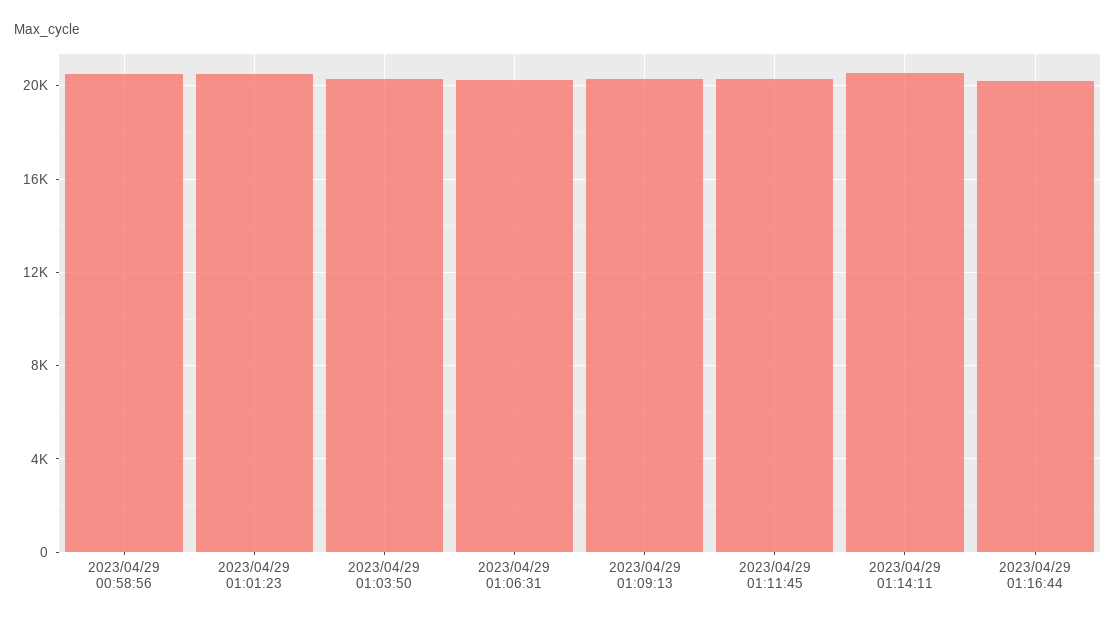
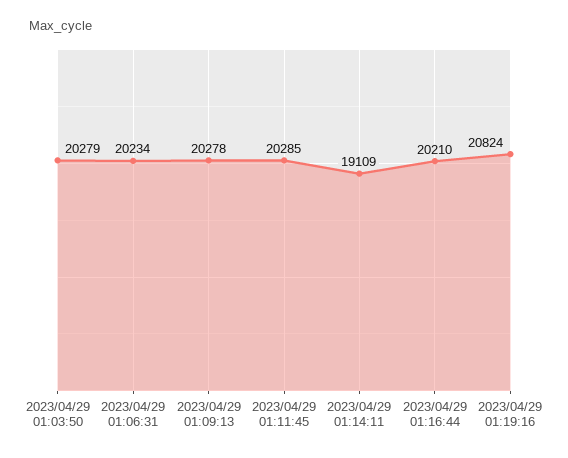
2023/04/29 00:58:56: 20500 -> none
2023/04/29 01:01:23: 20500 -> none
2023/04/29 01:14:11: 20500 -> 19109
2023/04/29 01:19:16: none -> 20824

